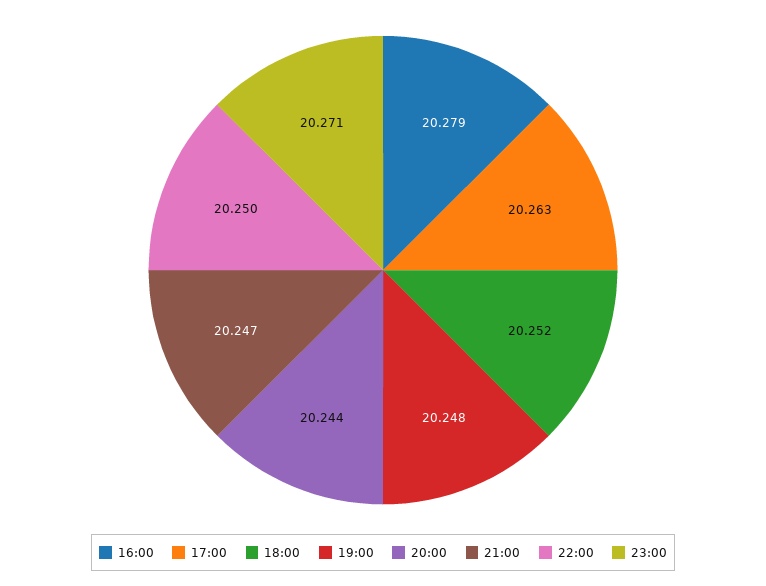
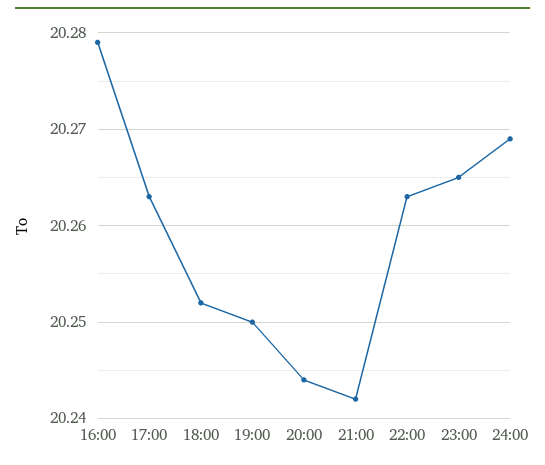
19:00: 20.248 -> 20.25
21:00: 20.247 -> 20.242
22:00: 20.25 -> 20.263
23:00: 20.271 -> 20.265
24:00: none -> 20.269

